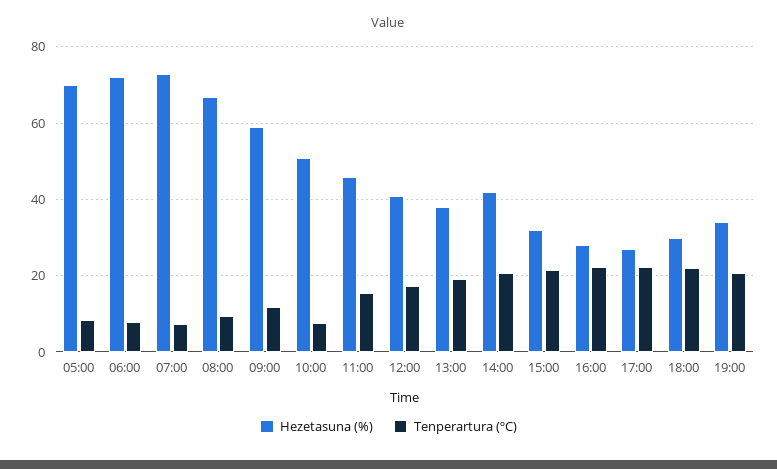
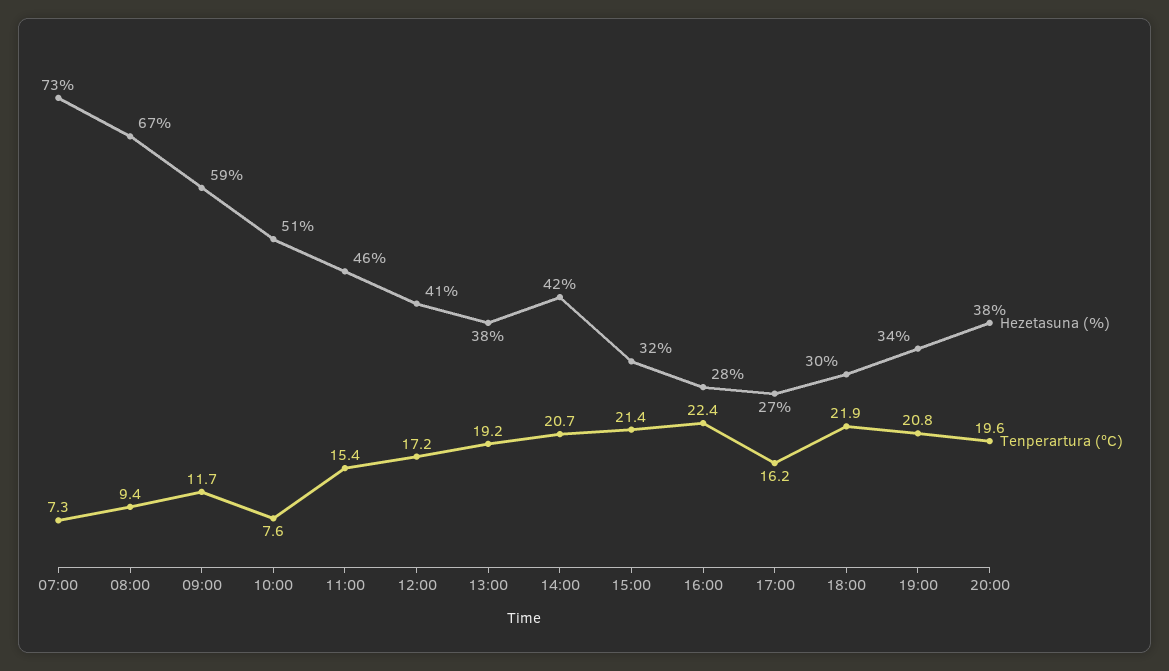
Hezetasuna (%), 05:00: 70 -> none
Tenperartura (ºC), 05:00: 8 -> none
Hezetasuna (%), 06:00: 72 -> none
Tenperartura (ºC), 06:00: 8 -> none
Tenperartura (ºC), 17:00: 22 -> 16.2
Hezetasuna (%), 20:00: none -> 38
Tenperartura (ºC), 20:00: none -> 19.6

